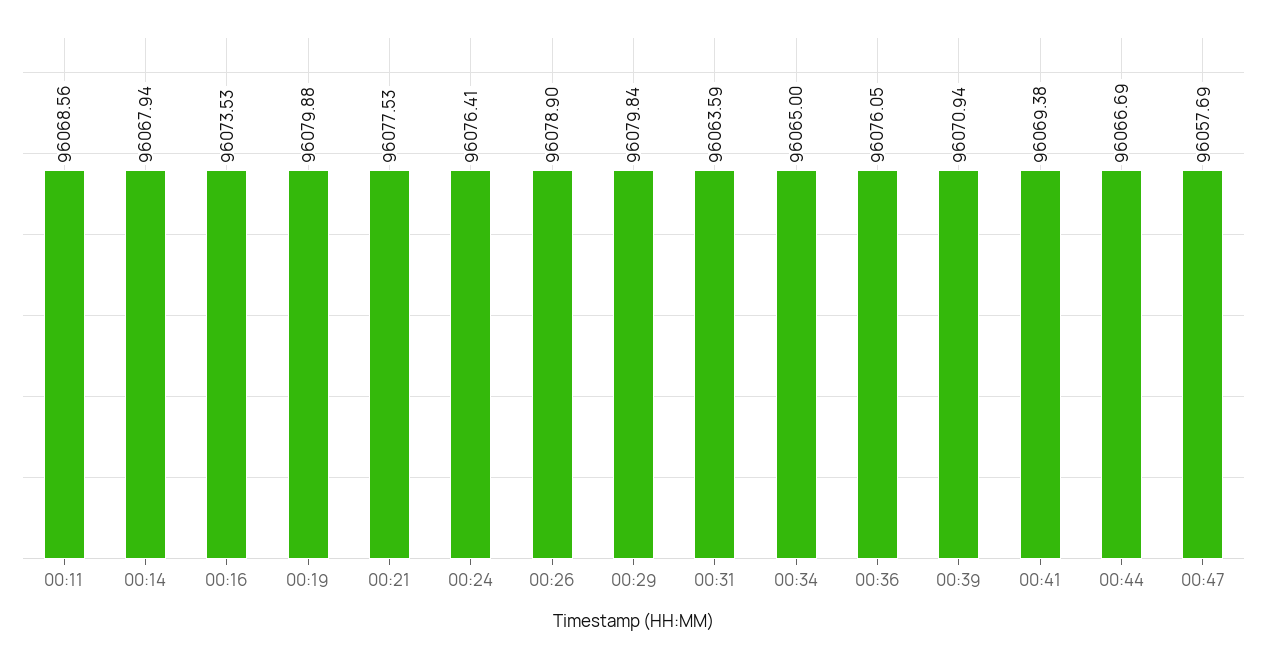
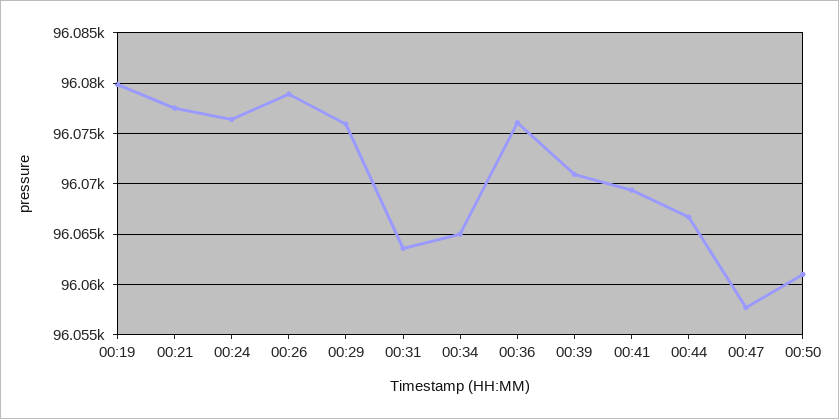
00:11: 96068.56 -> none
00:14: 96067.94 -> none
00:16: 96073.53 -> none
00:29: 96079.84 -> 96076
00:50: none -> 96061

